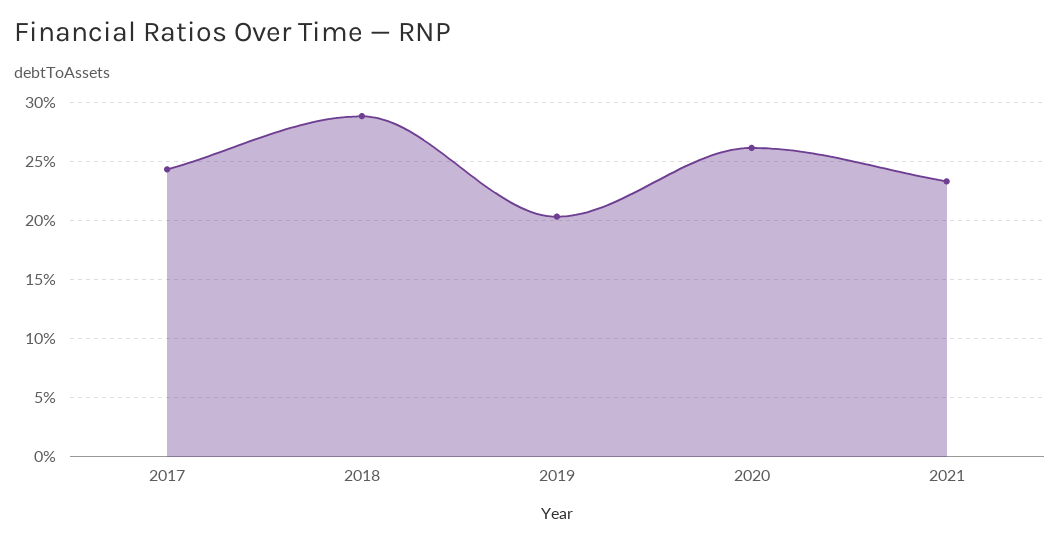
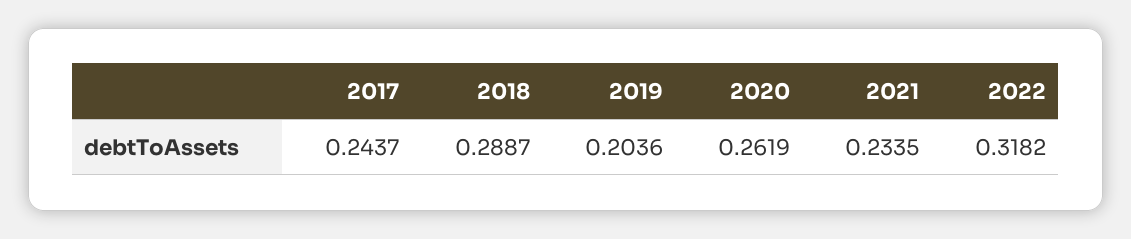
2022: none -> 0.3182

